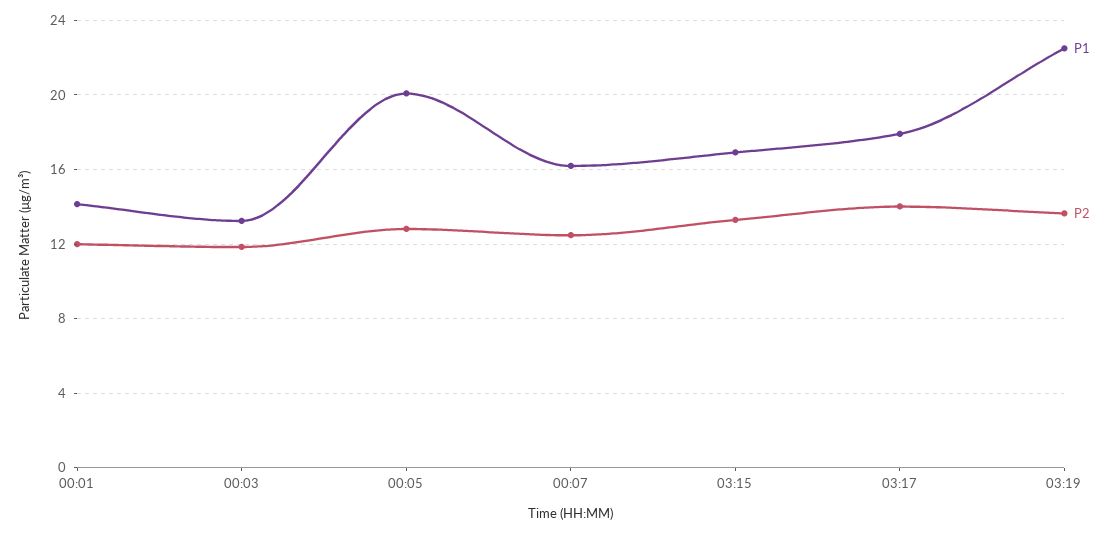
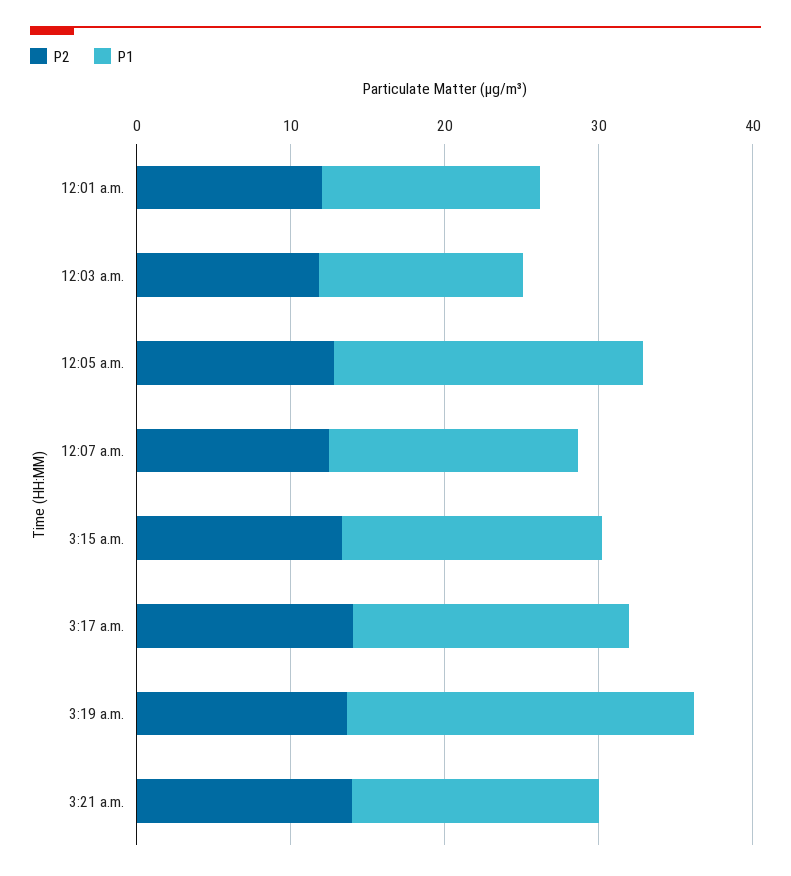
P2, 3:21 a.m.: none -> 14
P1, 3:21 a.m.: none -> 16

